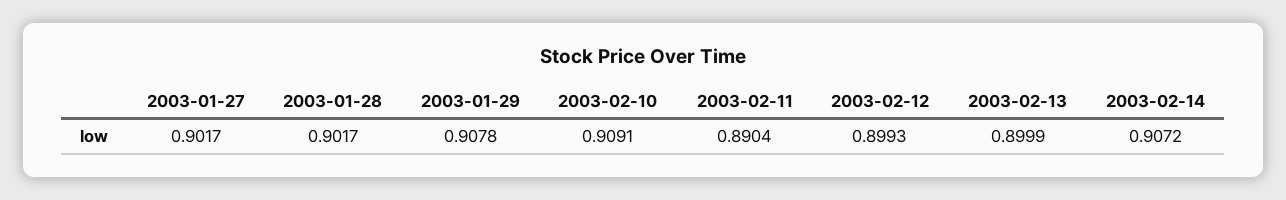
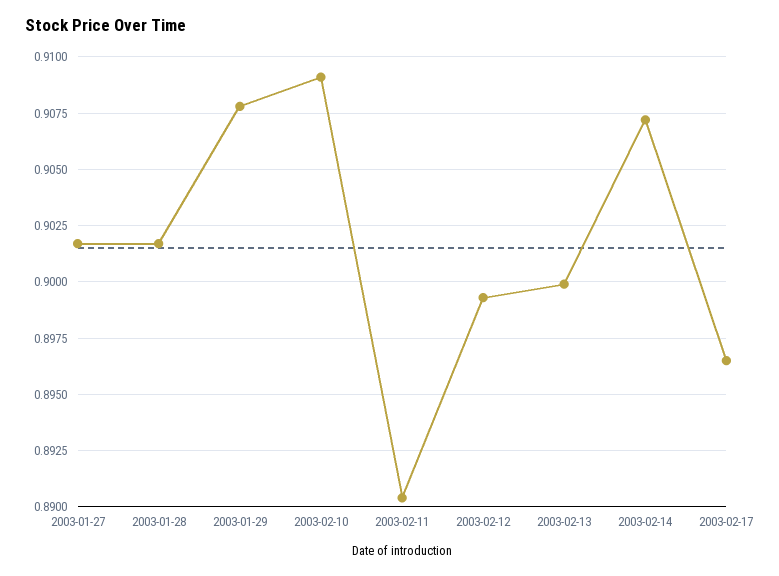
2003-02-17: none -> 0.8965

